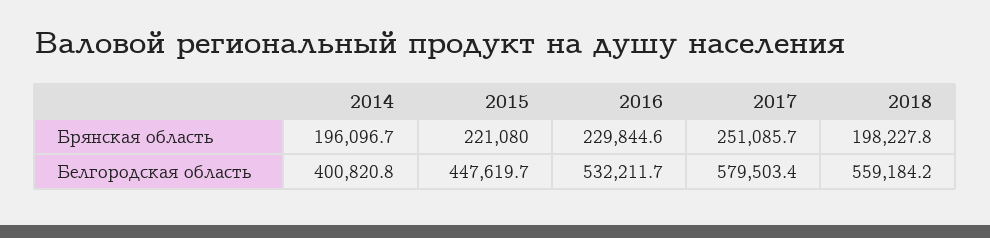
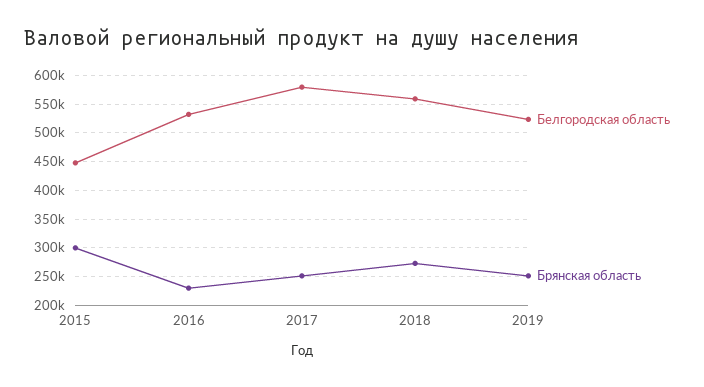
Брянская область, 2014: 196096.7 -> none
Брянская область, 2015: 221080 -> 300000
Брянская область, 2018: 198227.8 -> 275000
Белгородская область, 2014: 400820.8 -> none
Белгородская область, 2019: none -> 525000
Брянская область, 2019: none -> 250000

